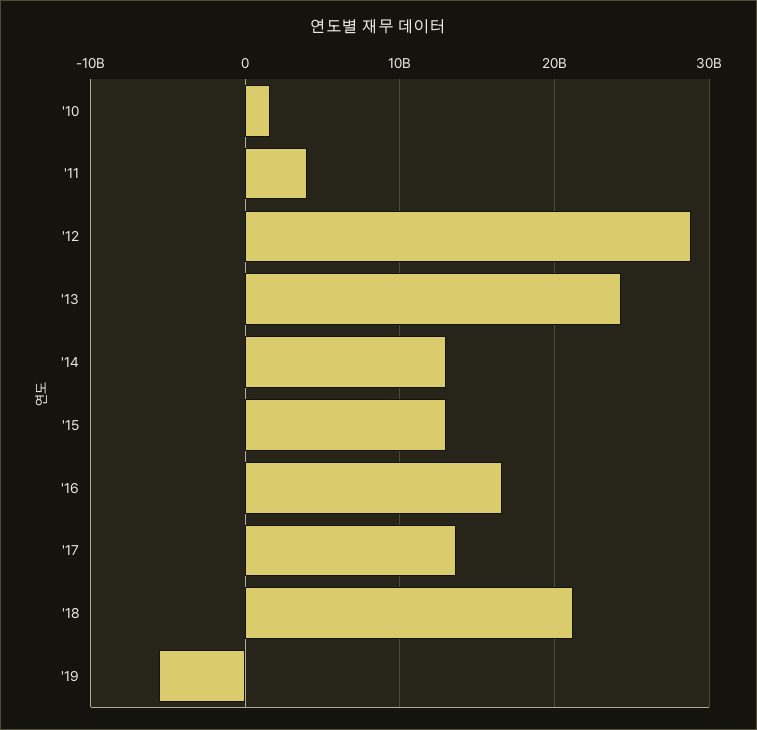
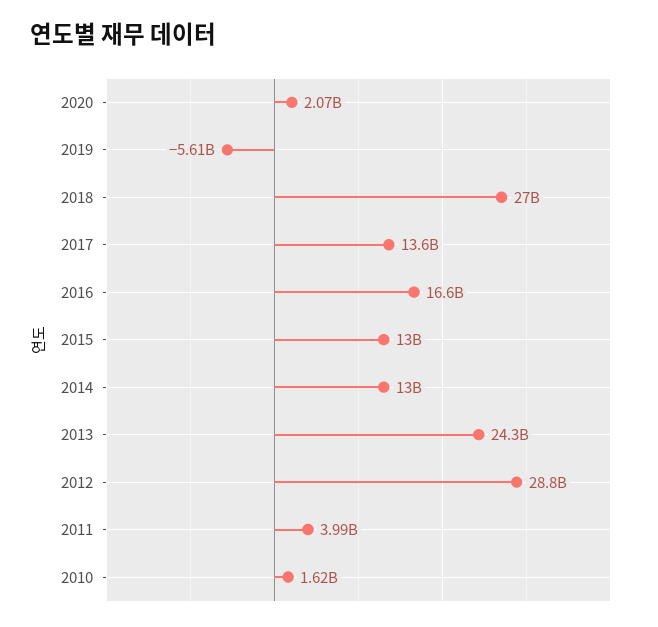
'18: 21000000000 -> 27000000000
2020: none -> 2070000000

